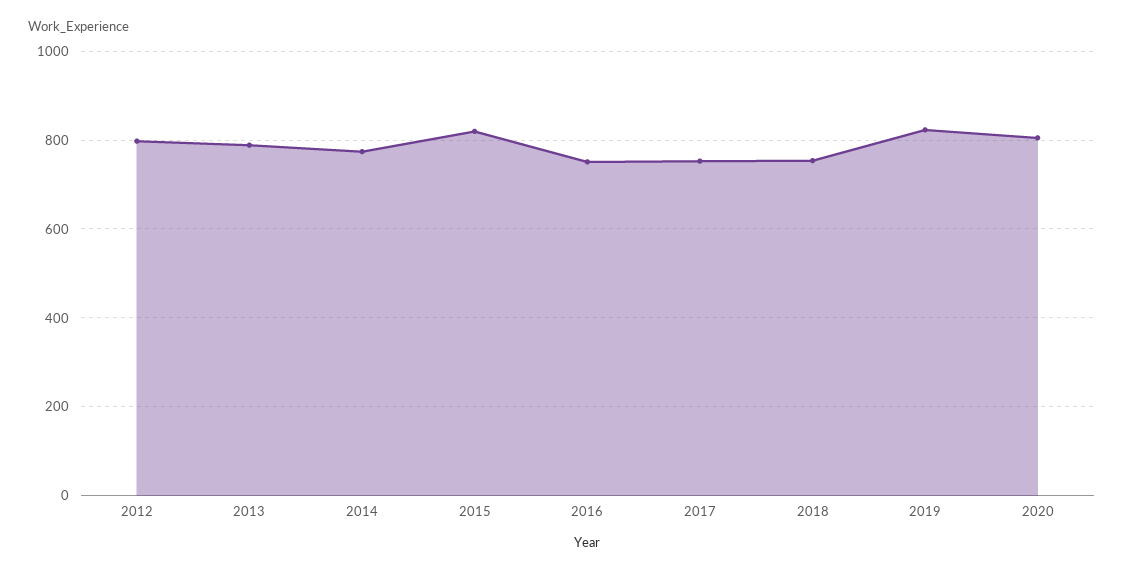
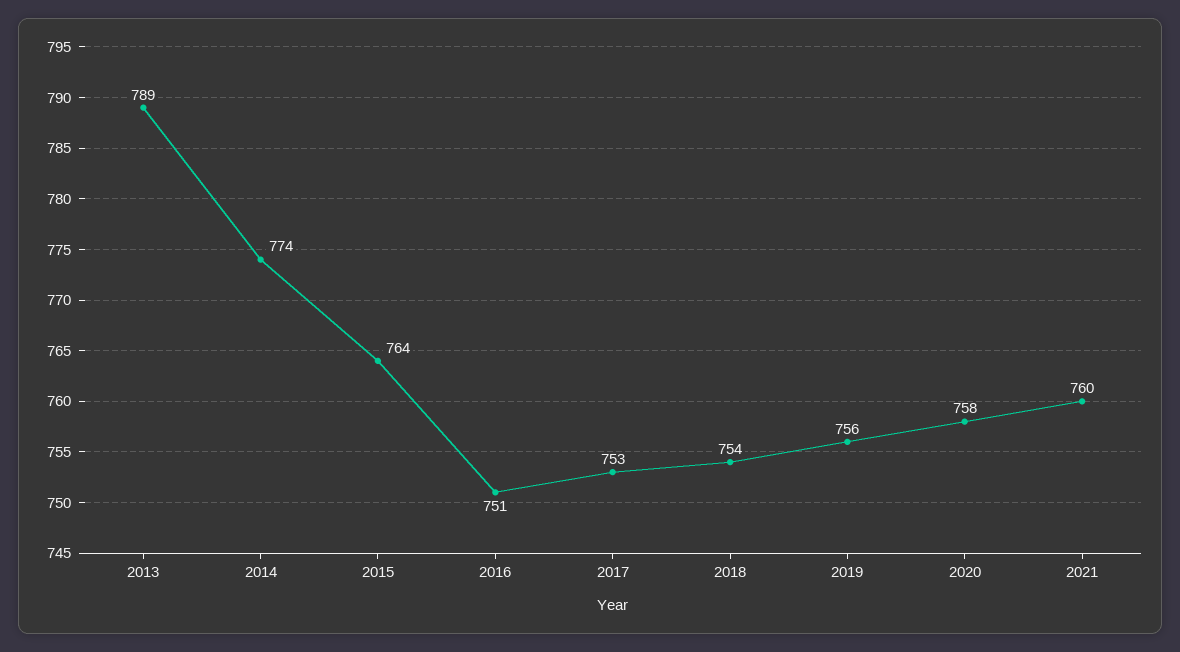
2012: 800 -> none
2015: 820 -> 764
2019: 820 -> 756
2020: 800 -> 758
2021: none -> 760

